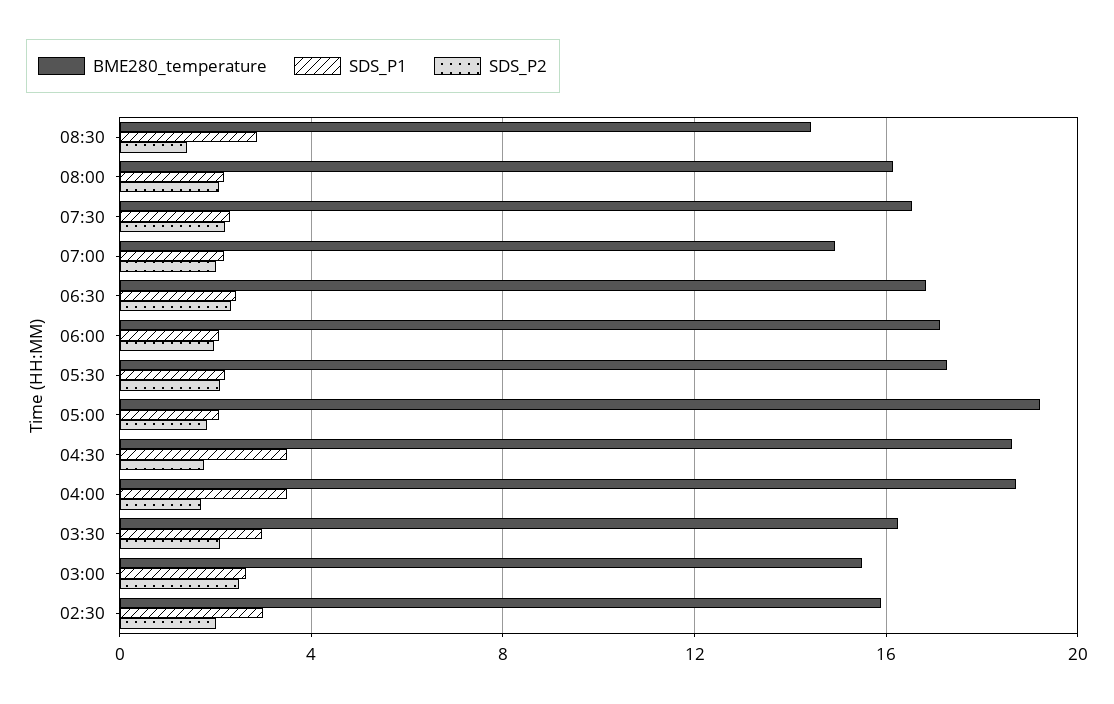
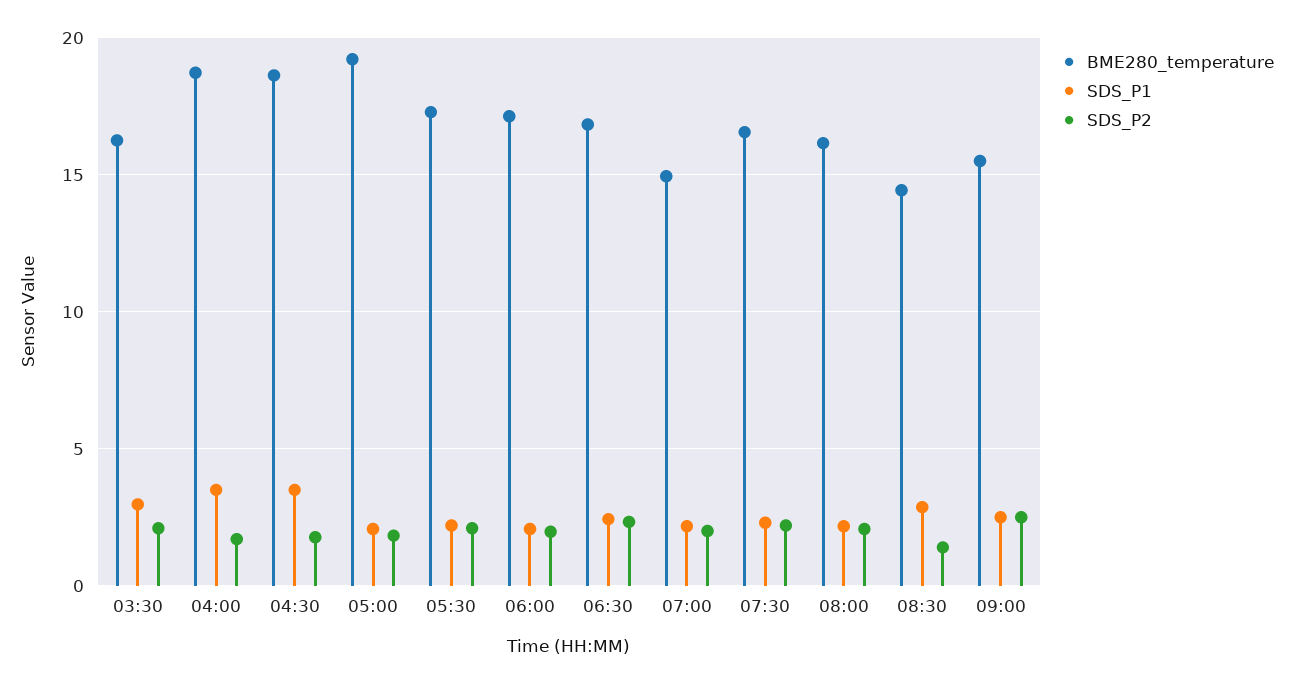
BME280_temperature, 03:00: 15.5 -> none
SDS_P1, 03:00: 2.5 -> none
SDS_P2, 03:00: 2.5 -> none
BME280_temperature, 02:30: 16 -> none
SDS_P1, 02:30: 3 -> none
SDS_P2, 02:30: 2 -> none
BME280_temperature, 09:00: none -> 15.5
SDS_P1, 09:00: none -> 2.5
SDS_P2, 09:00: none -> 2.5

